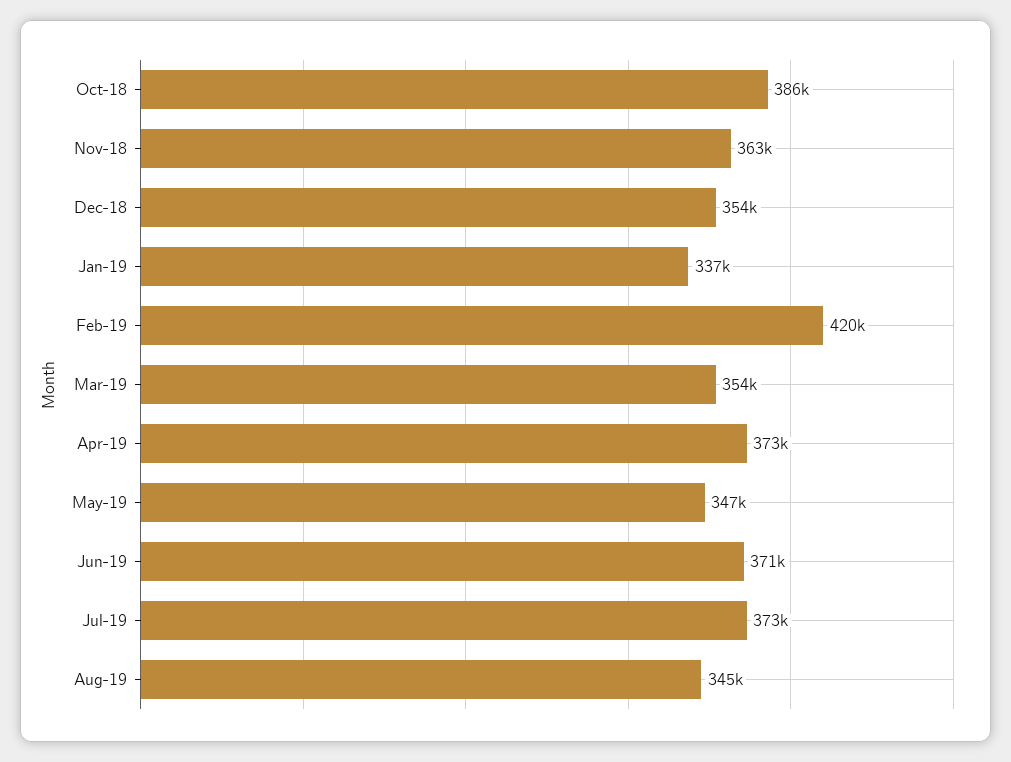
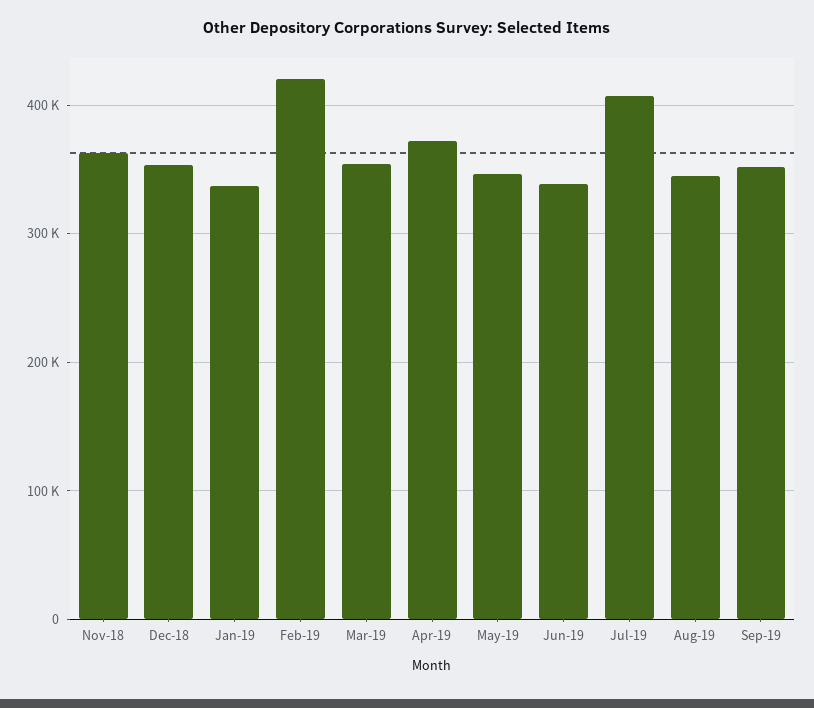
Oct-18: 386000 -> none
Jun-19: 371000 -> 340000
Jul-19: 373000 -> 410000
Sep-19: none -> 350000

